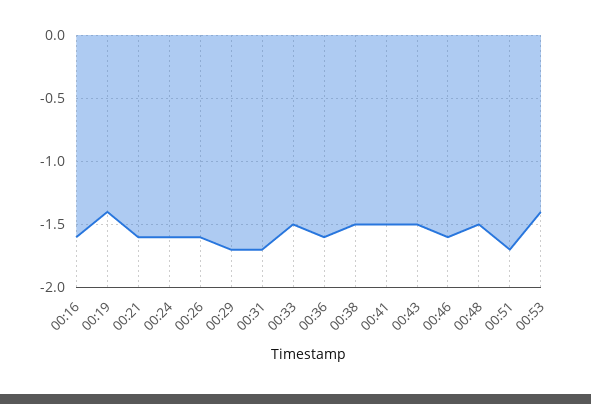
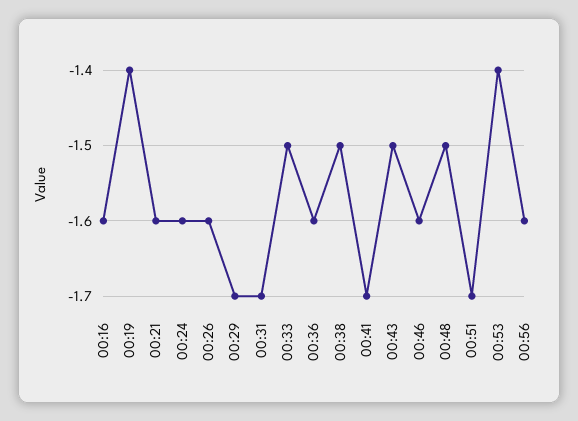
00:41: -1.5 -> -1.7
00:56: none -> -1.6

